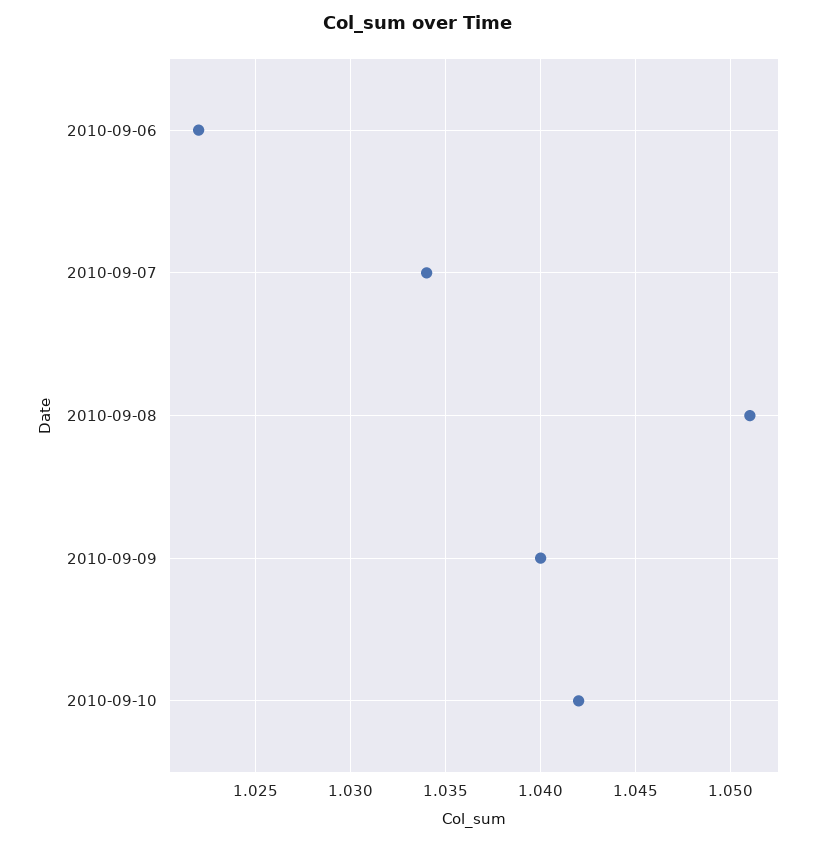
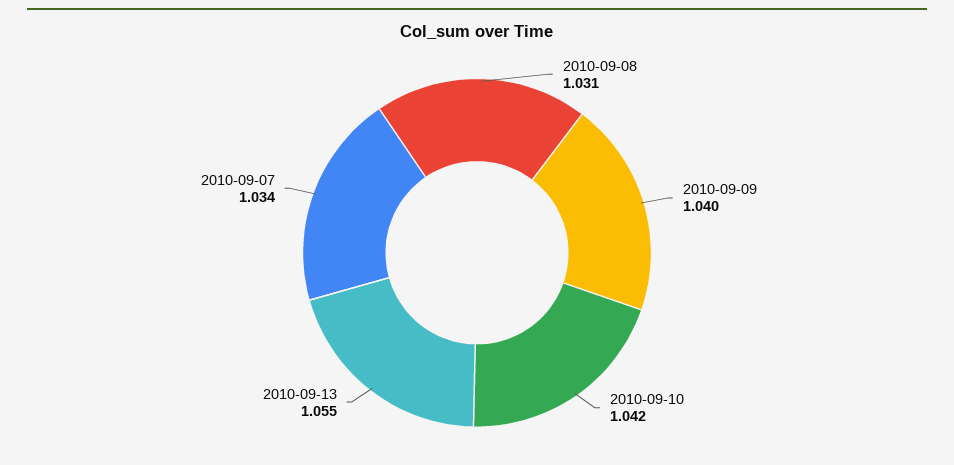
2010-09-06: 1.022 -> none
2010-09-08: 1.051 -> 1.031
2010-09-13: none -> 1.055

